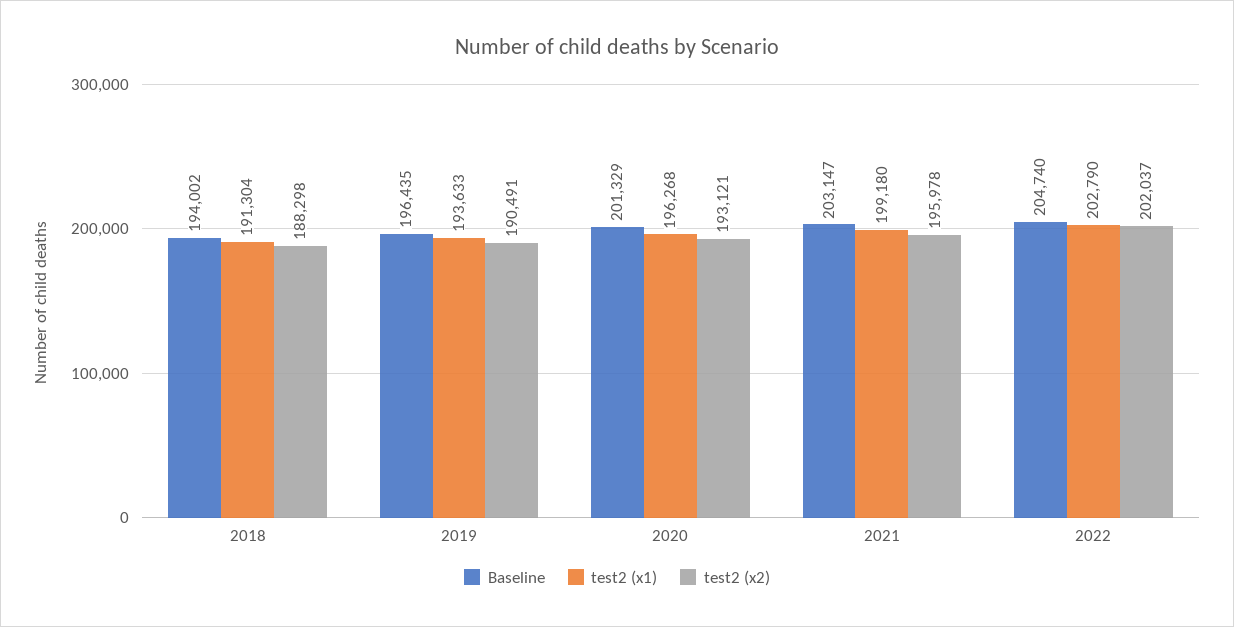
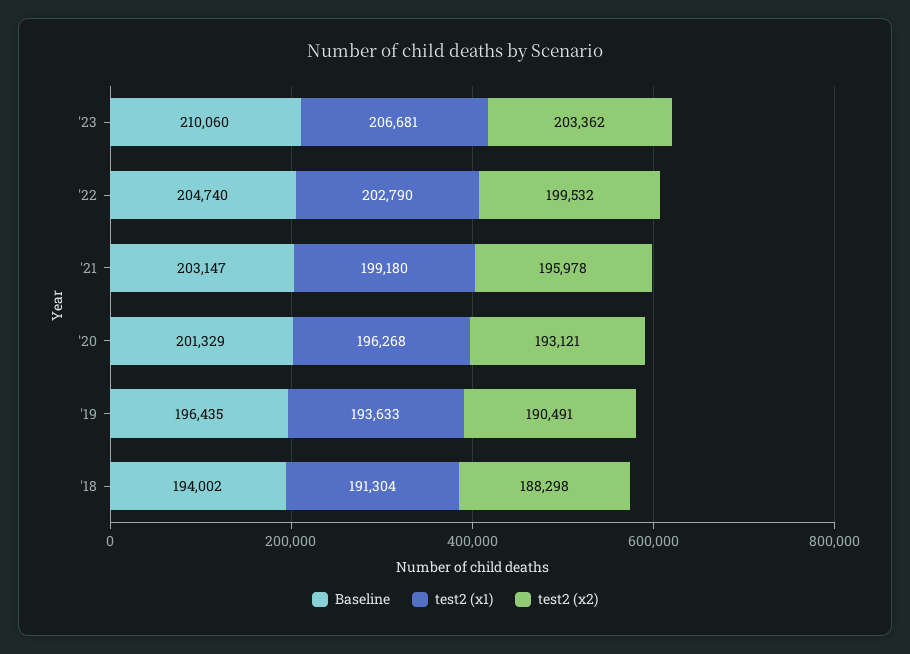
test2 (x2), 2022: 202037 -> 199532
Baseline, '23: none -> 210060
test2 (x1), '23: none -> 206681
test2 (x2), '23: none -> 203362

